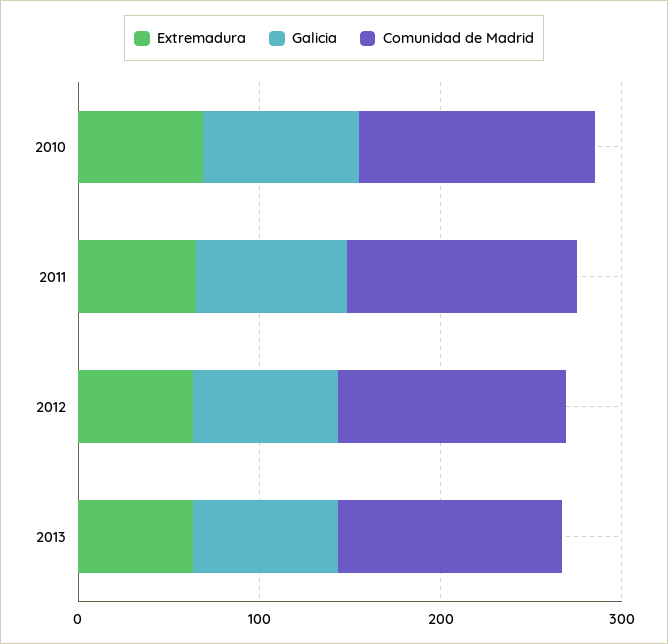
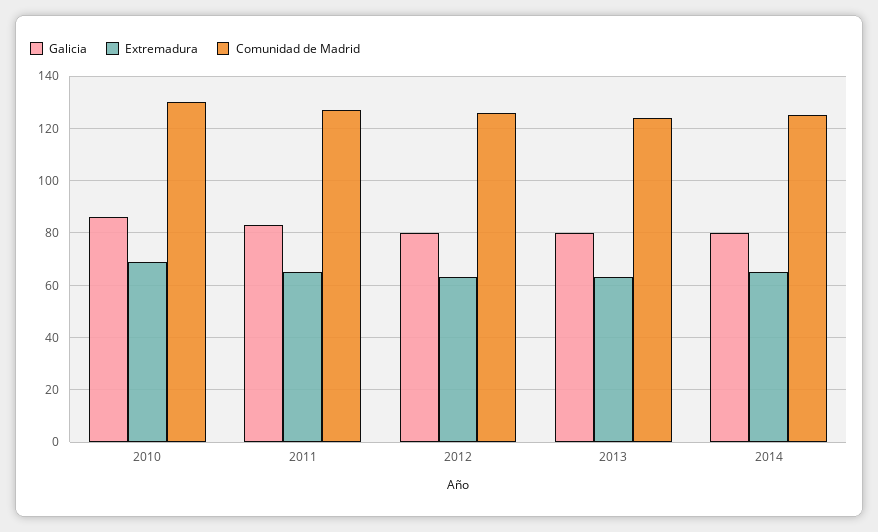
Galicia, 2014: none -> 80
Extremadura, 2014: none -> 65
Comunidad de Madrid, 2014: none -> 125

